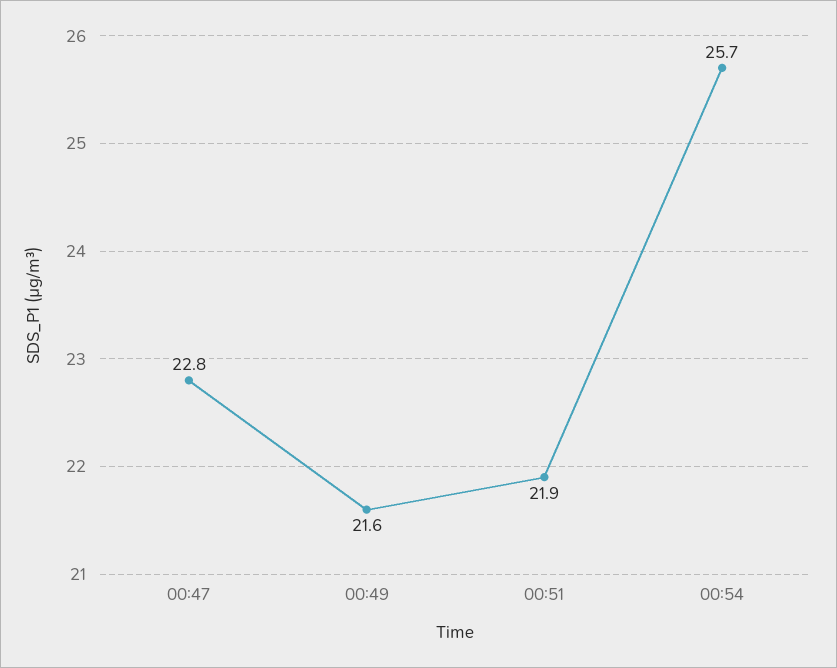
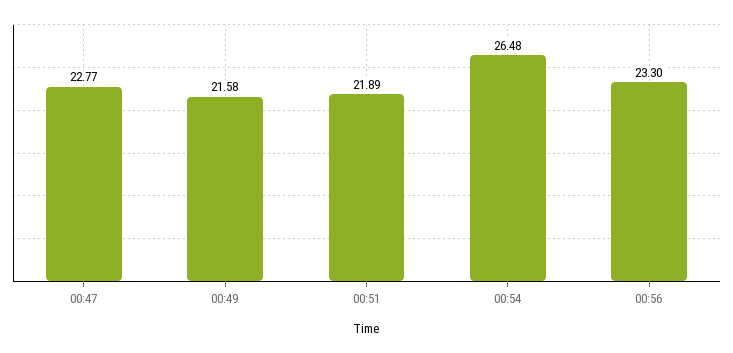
00:54: 25.7 -> 26.48
00:56: none -> 23.3

